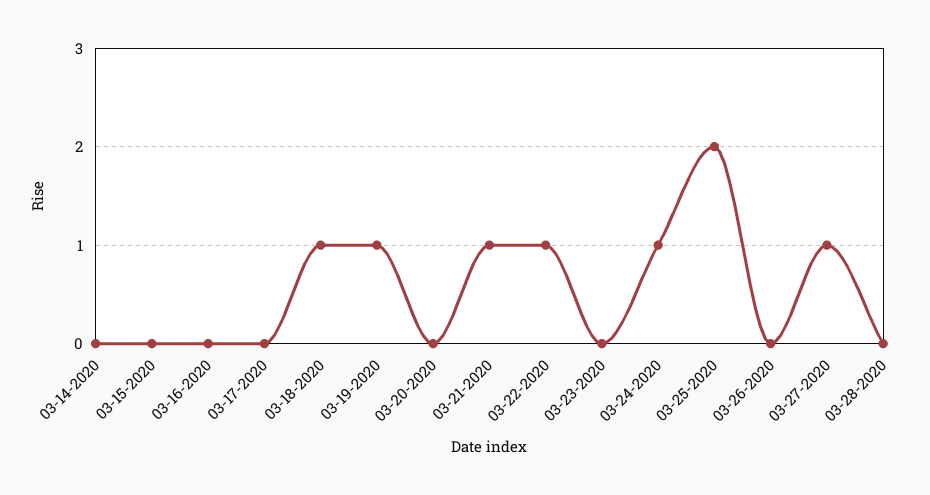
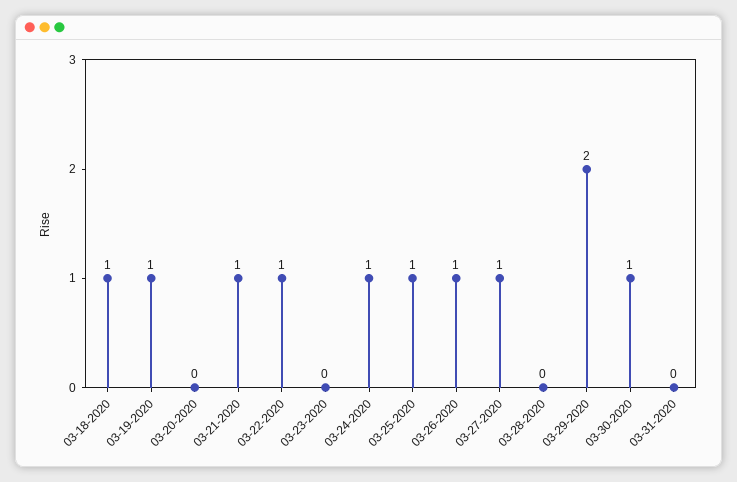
03-14-2020: 0 -> none
03-15-2020: 0 -> none
03-16-2020: 0 -> none
03-17-2020: 0 -> none
03-25-2020: 2 -> 1
03-26-2020: 0 -> 1
03-29-2020: none -> 2
03-30-2020: none -> 1
03-31-2020: none -> 0

